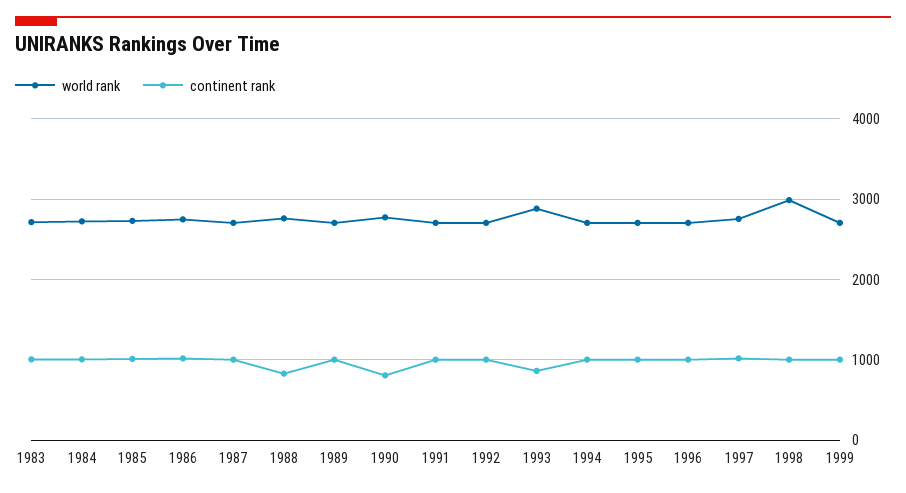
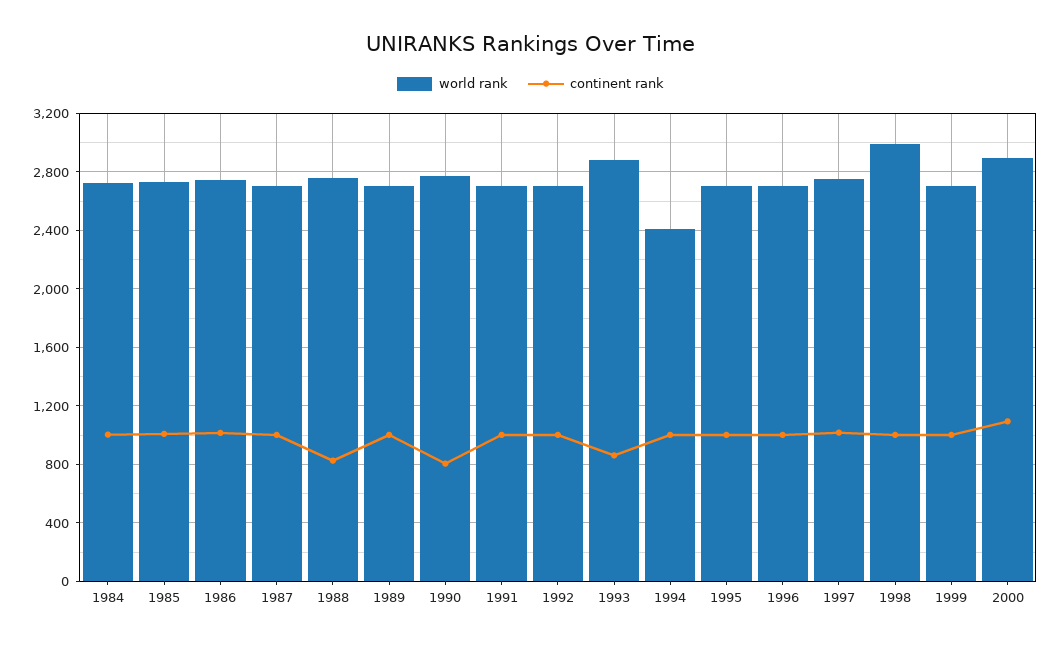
world rank, 1983: 2700 -> none
continent rank, 1983: 1000 -> none
world rank, 1994: 2700 -> 2400
world rank, 2000: none -> 2900
continent rank, 2000: none -> 1100

